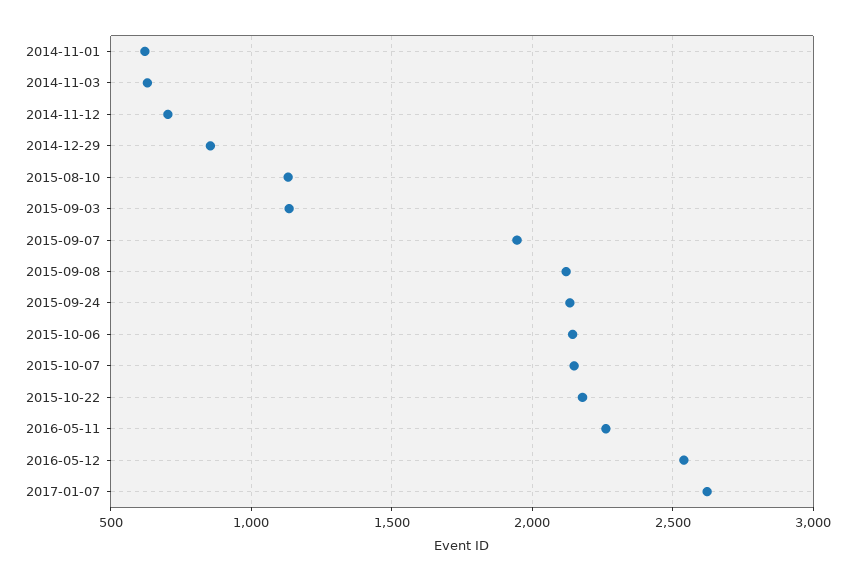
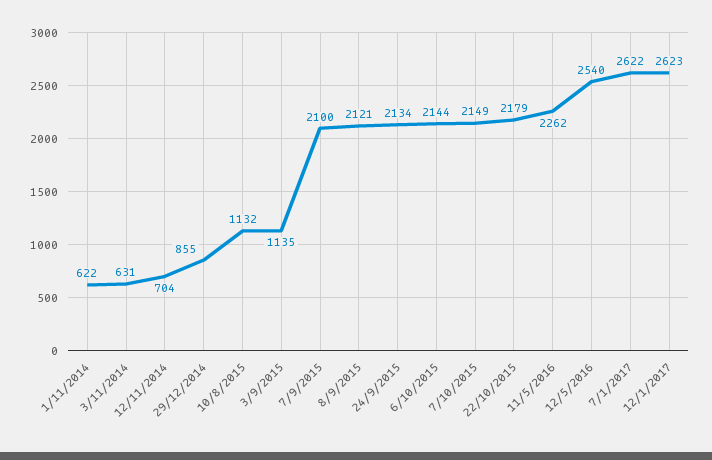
2015-09-07: 1950 -> 2100
12/1/2017: none -> 2623

